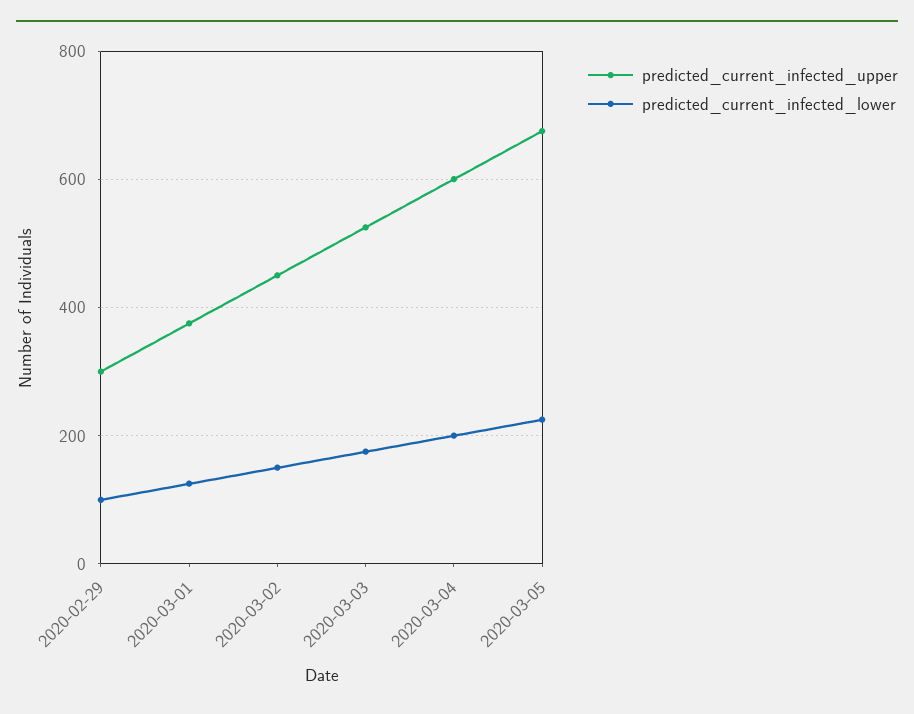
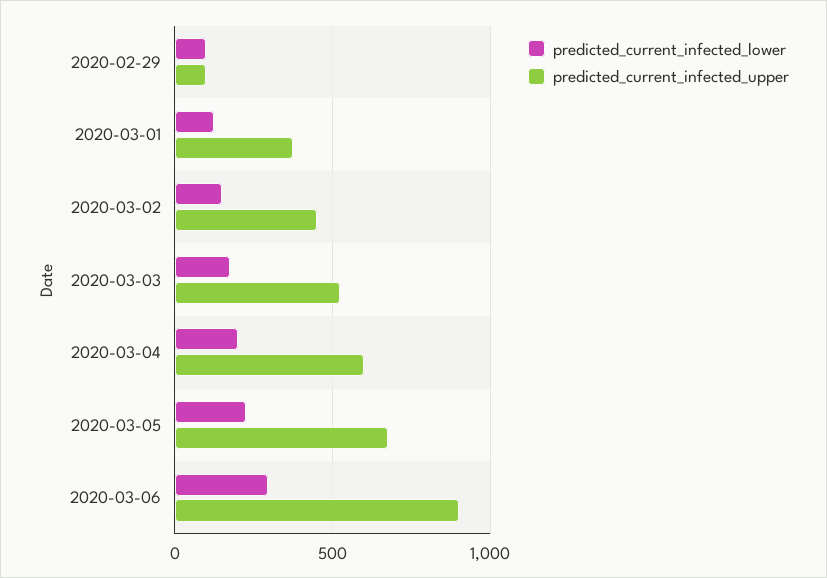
predicted_current_infected_upper, 2020-02-29: 300 -> 100
predicted_current_infected_lower, 2020-03-06: none -> 300
predicted_current_infected_upper, 2020-03-06: none -> 900

